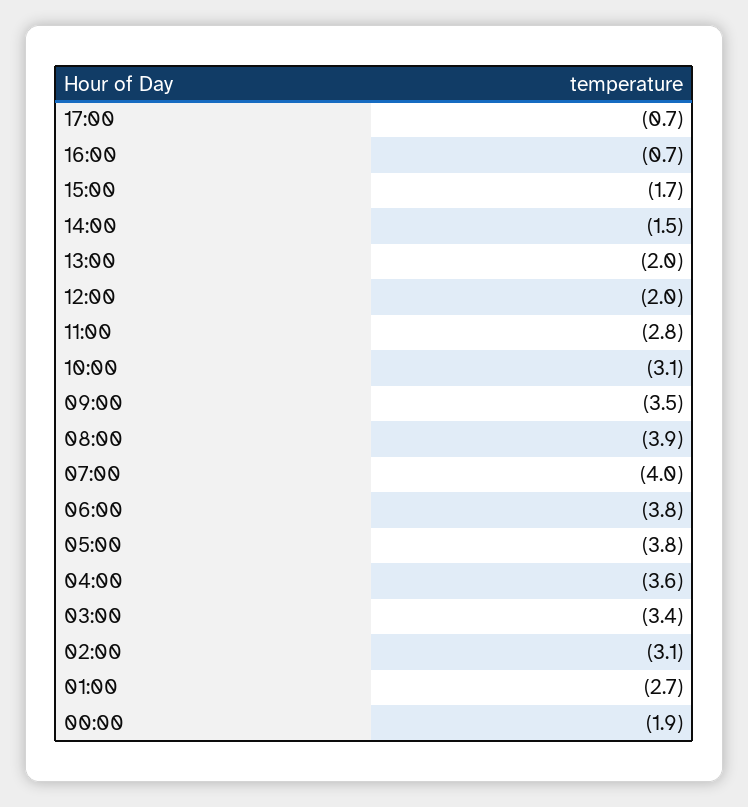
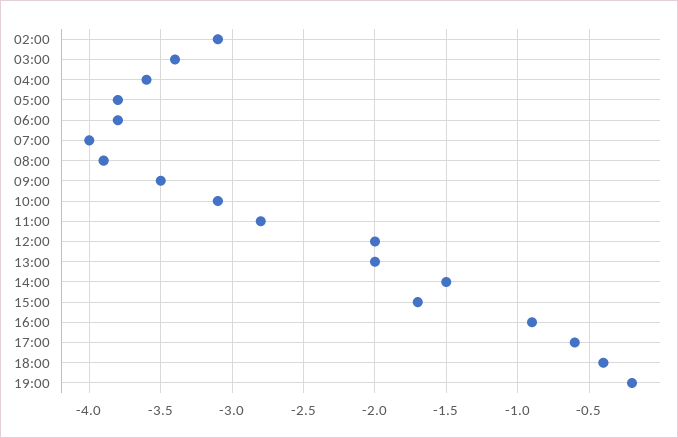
17:00: -0.7 -> -0.6
16:00: -0.7 -> -0.9
01:00: -2.7 -> none
00:00: -1.9 -> none
18:00: none -> -0.4
19:00: none -> -0.2

